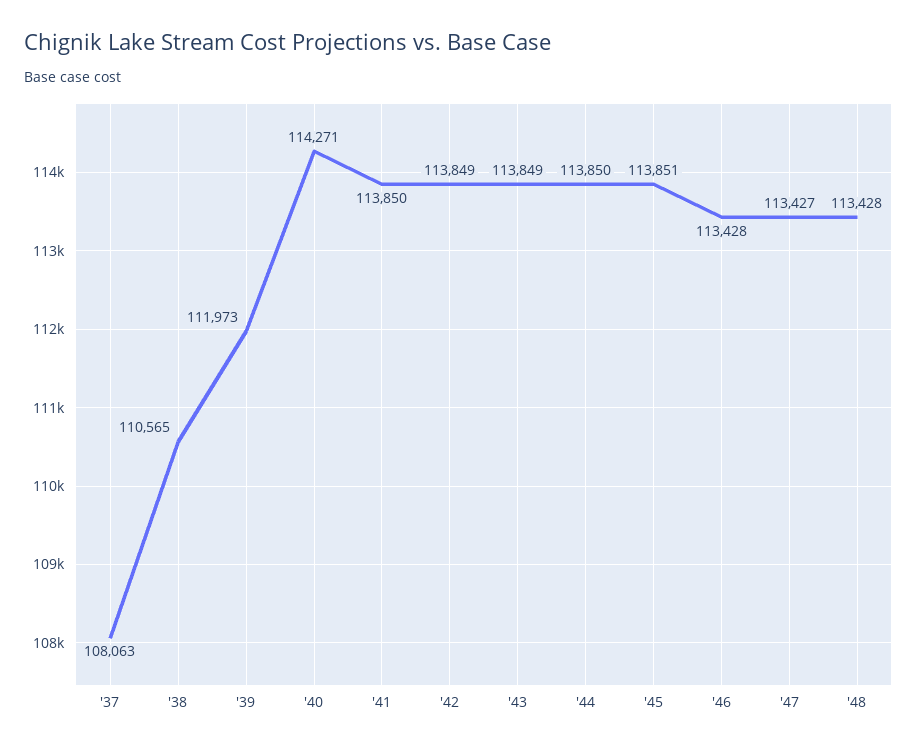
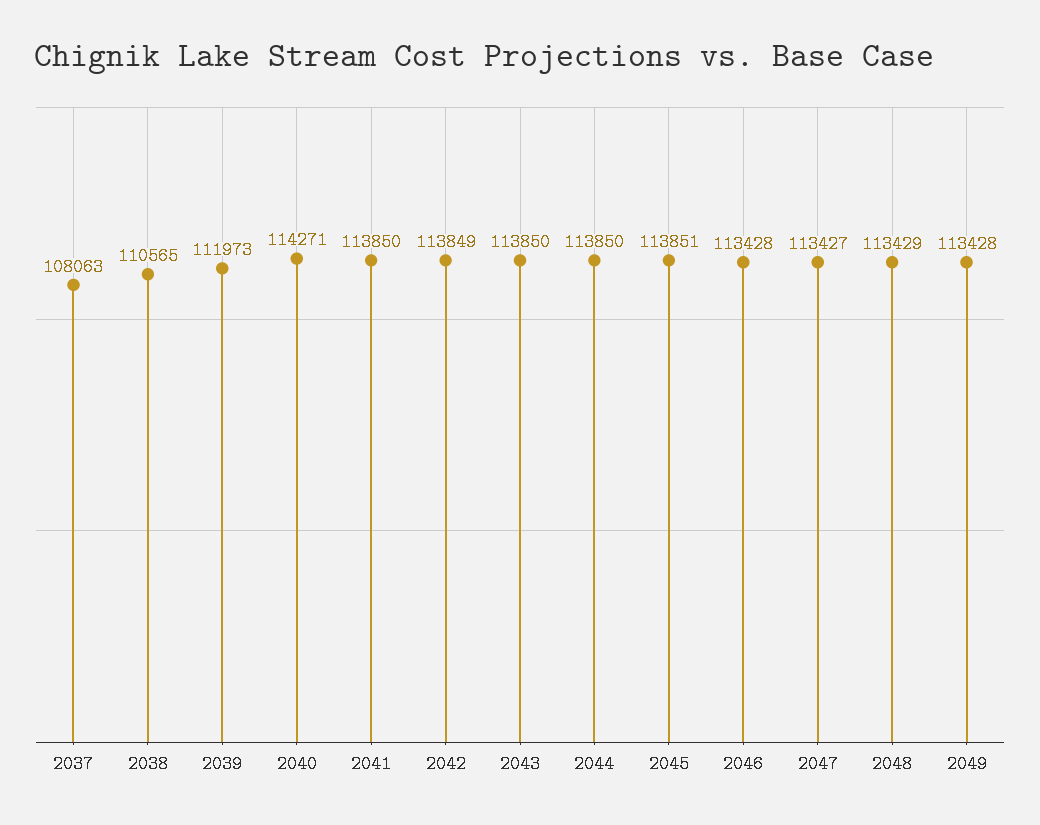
'43: 113849 -> 113850
'48: 113428 -> 113429
2049: none -> 113428

